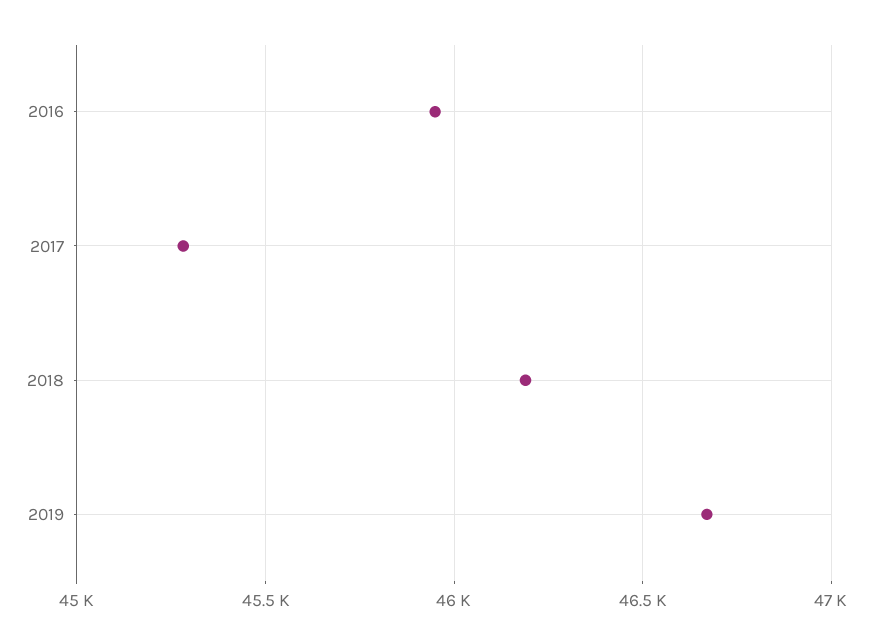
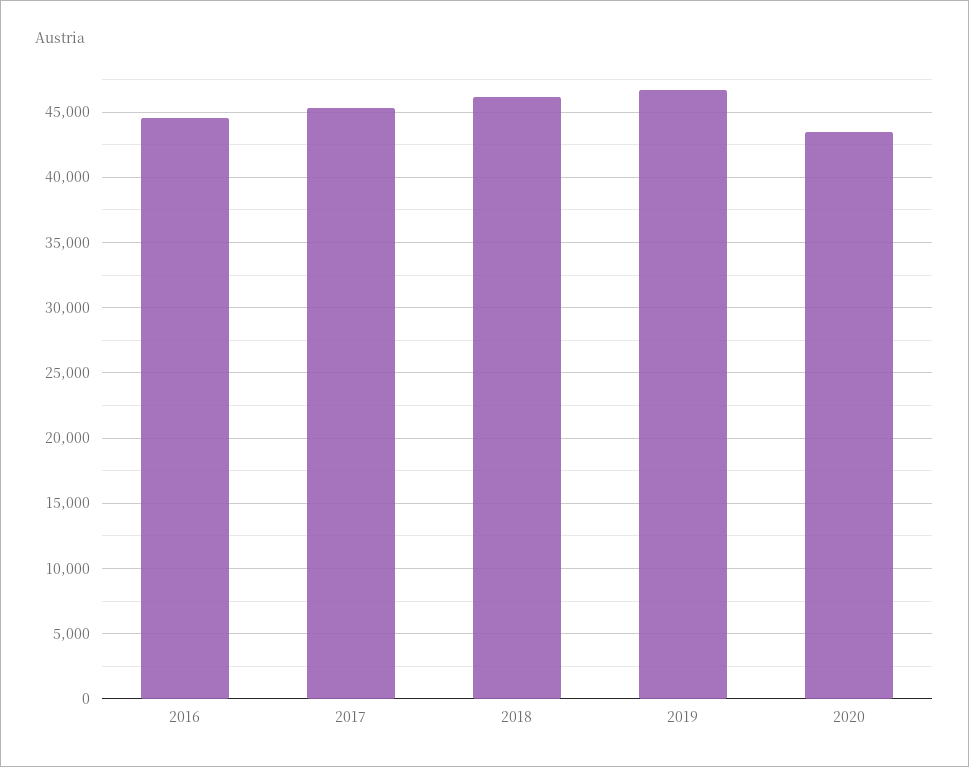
2016: 45950 -> 44500
2020: none -> 43500

